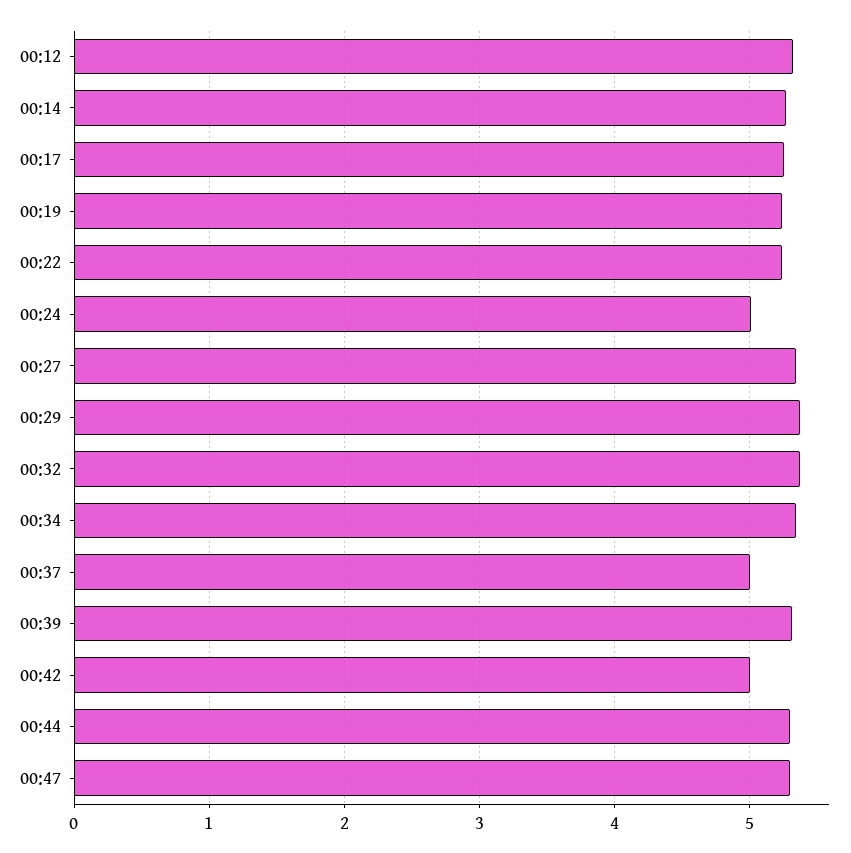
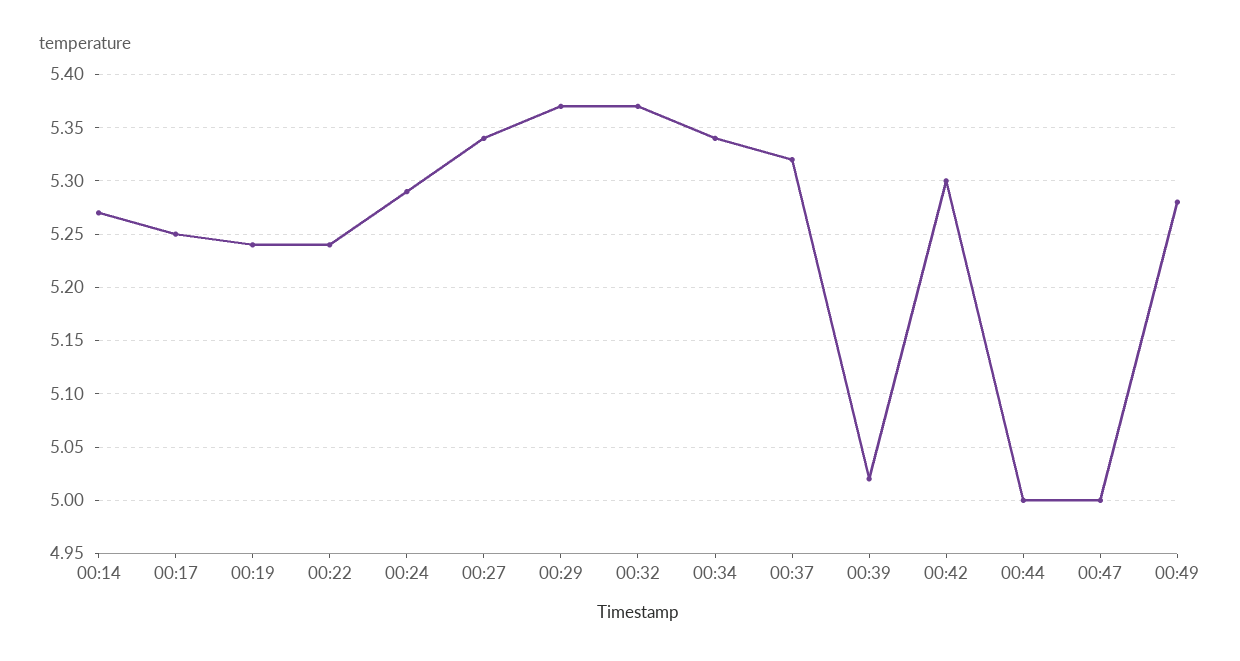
00:12: 5.3 -> none
00:24: 5 -> 5.29
00:37: 5 -> 5.32
00:39: 5.3 -> 5.02
00:42: 5 -> 5.3
00:44: 5.3 -> 5
00:47: 5.3 -> 5
00:49: none -> 5.28

